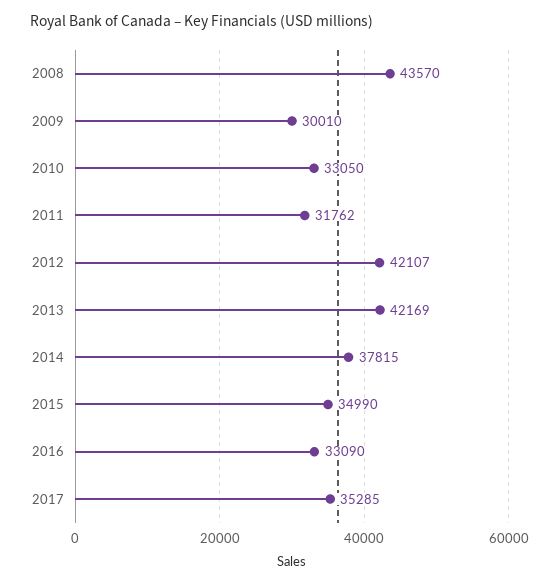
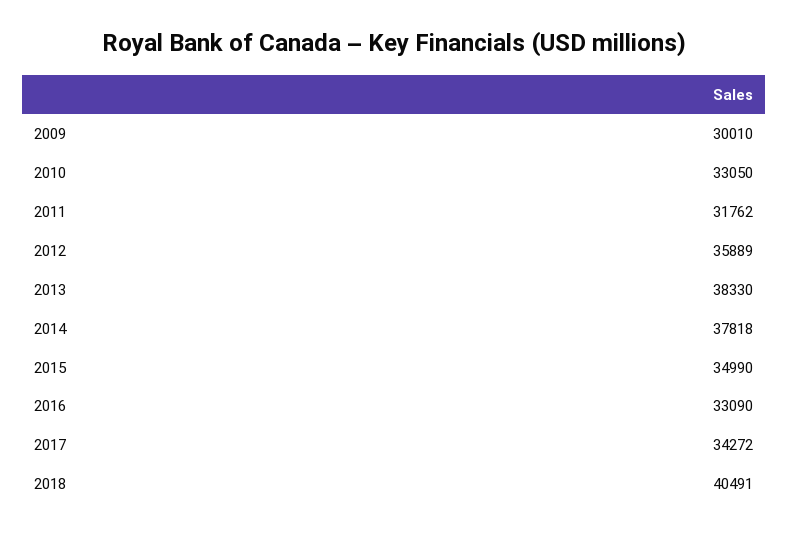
2008: 43570 -> none
2012: 42107 -> 35889
2013: 42169 -> 38330
2014: 37815 -> 37818
2017: 35285 -> 34272
2018: none -> 40491

